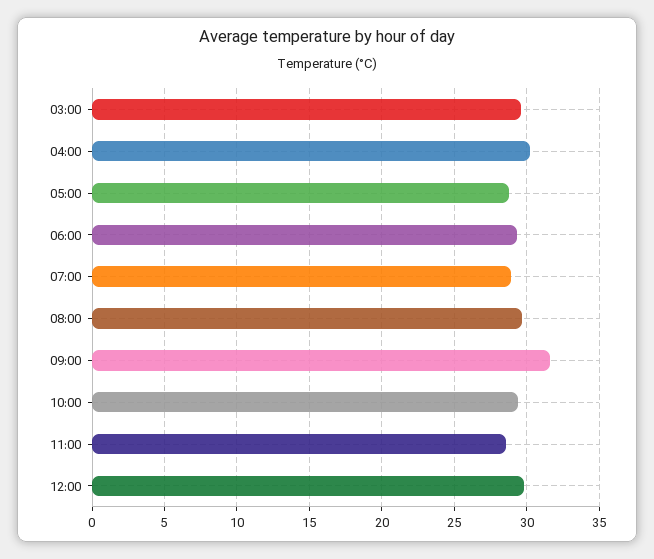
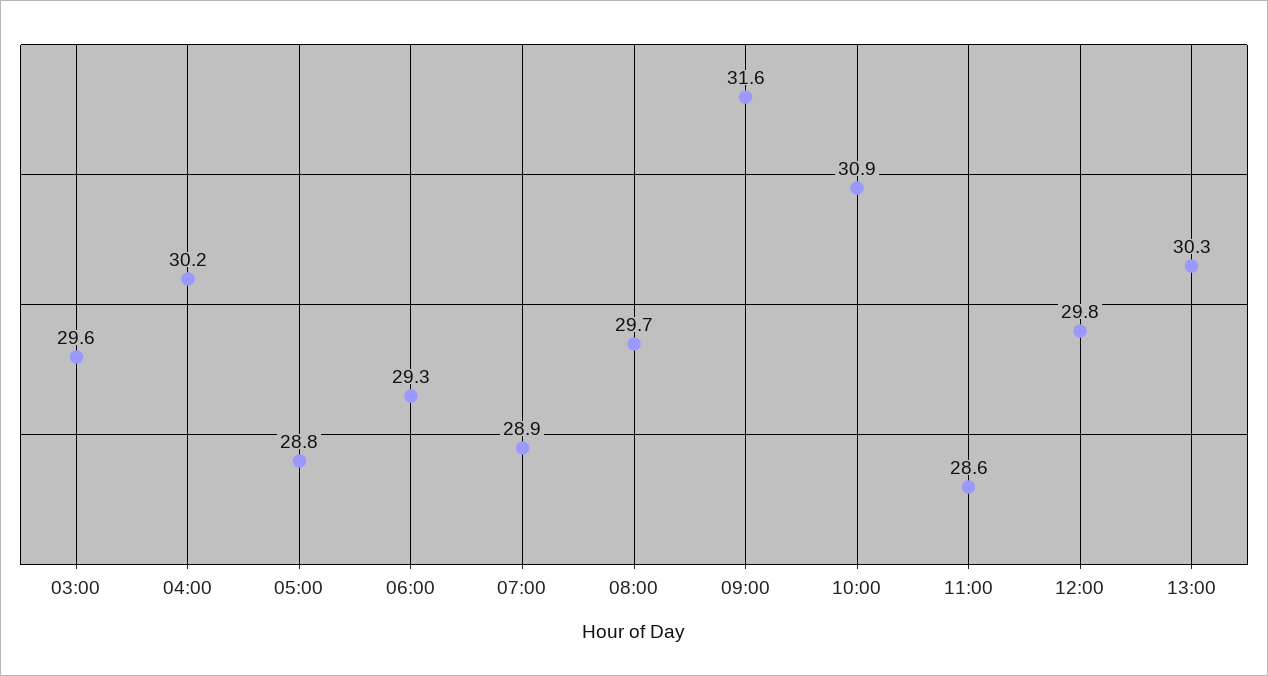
10:00: 29.5 -> 30.9
13:00: none -> 30.3

